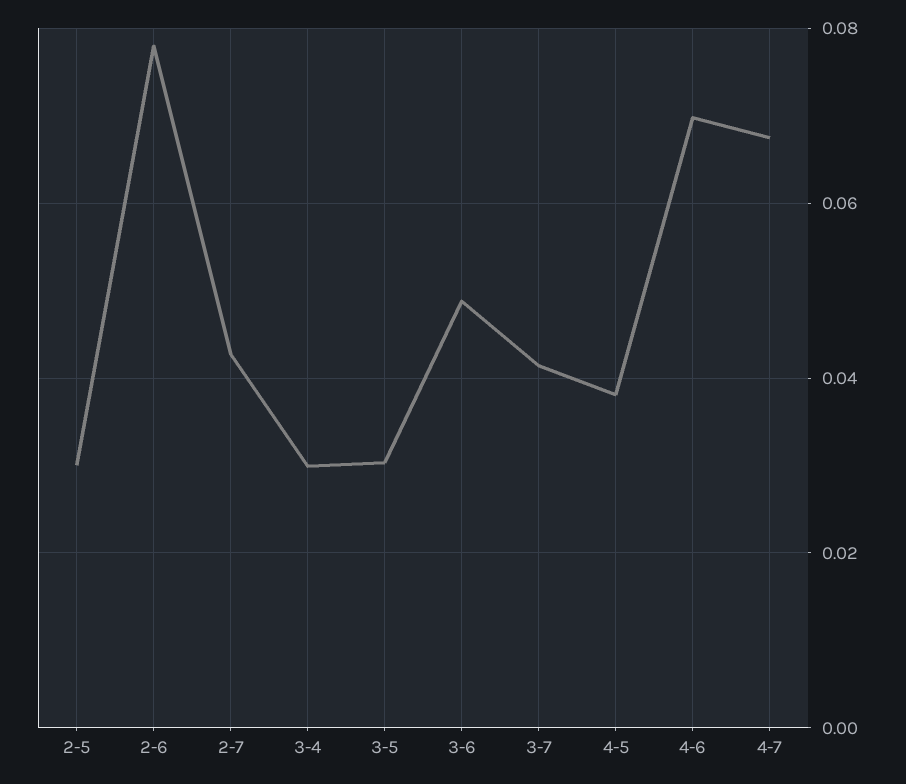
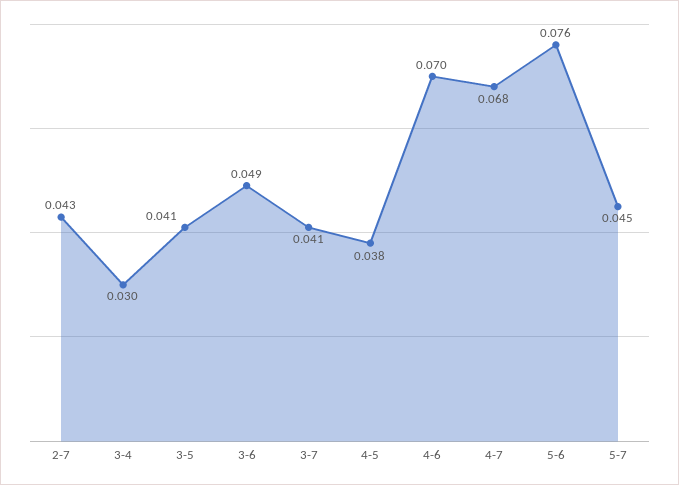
2-5: 0.03 -> none
2-6: 0.078 -> none
3-5: 0.03 -> 0.041
5-6: none -> 0.076
5-7: none -> 0.045

